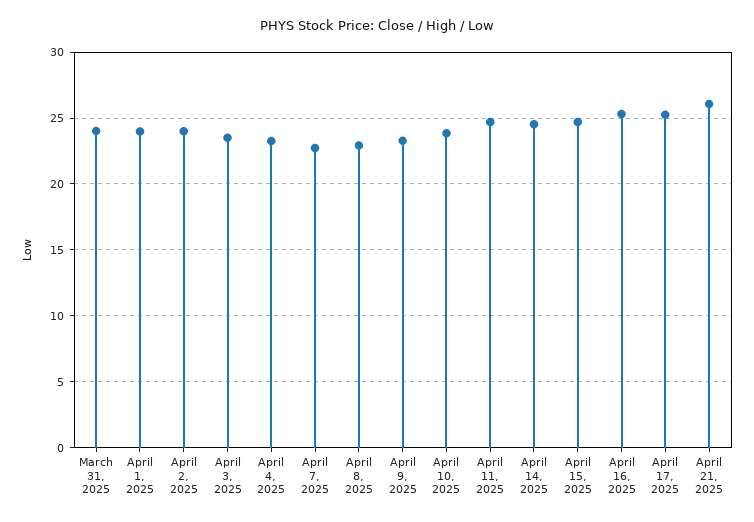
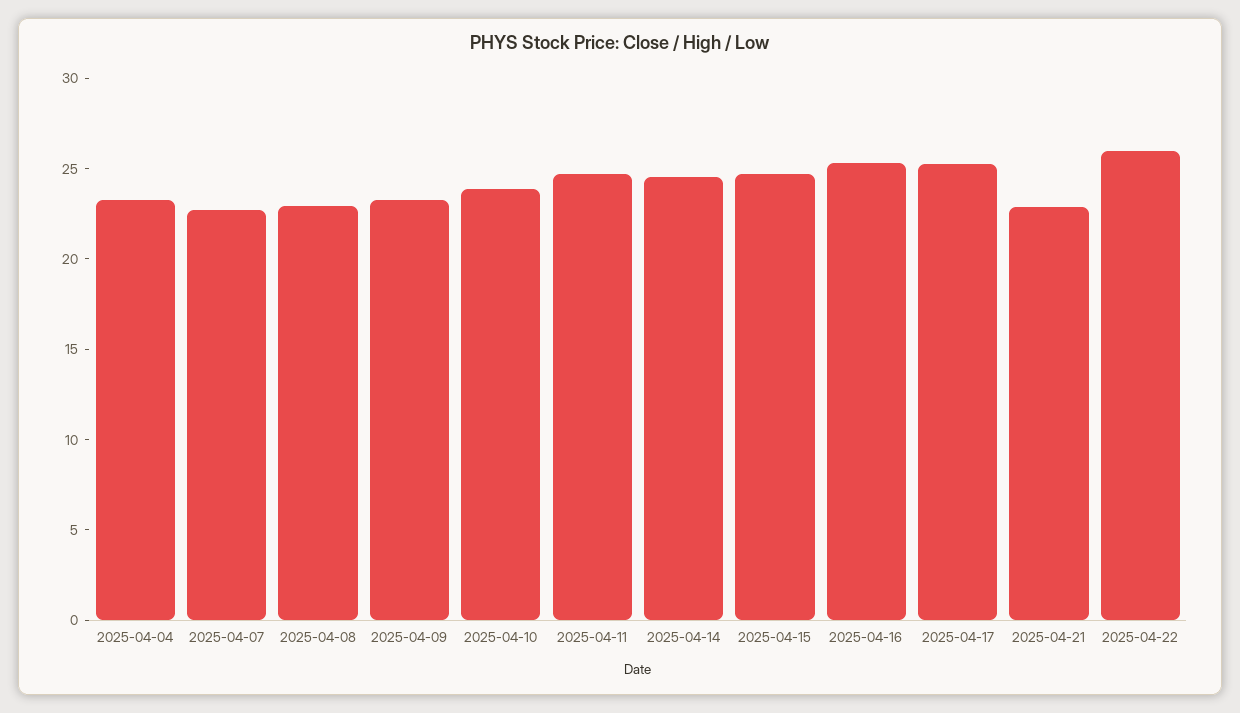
March 31, 2025: 24 -> none
April 1, 2025: 24 -> none
April 2, 2025: 24 -> none
April 3, 2025: 23.5 -> none
April 21, 2025: 26 -> 23
2025-04-22: none -> 26

